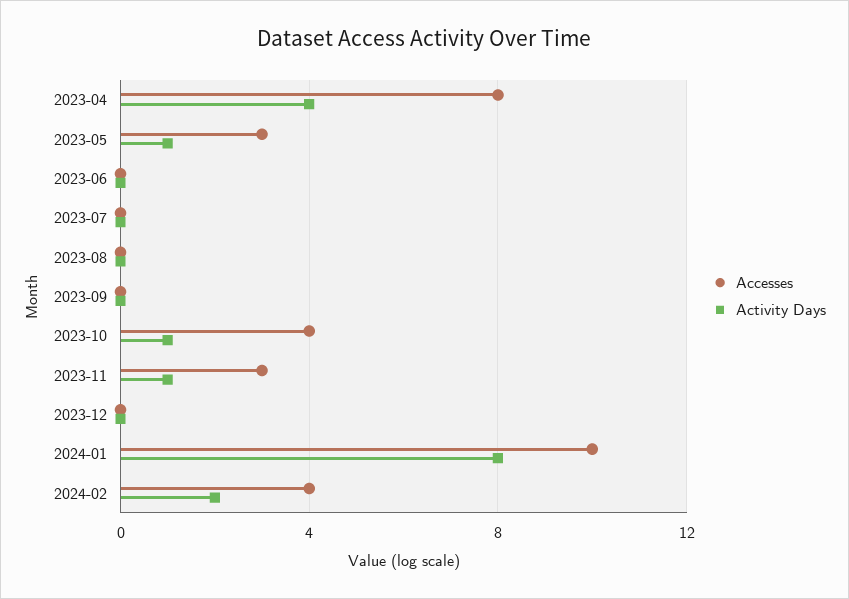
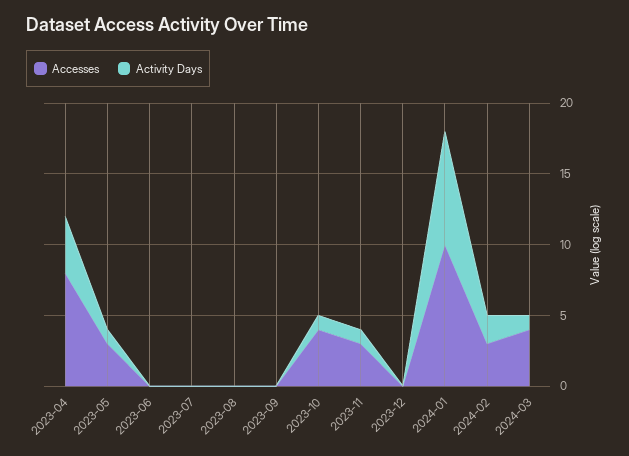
Accesses, 2024-02: 4 -> 3
Accesses, 2024-03: none -> 4
Activity Days, 2024-03: none -> 1

